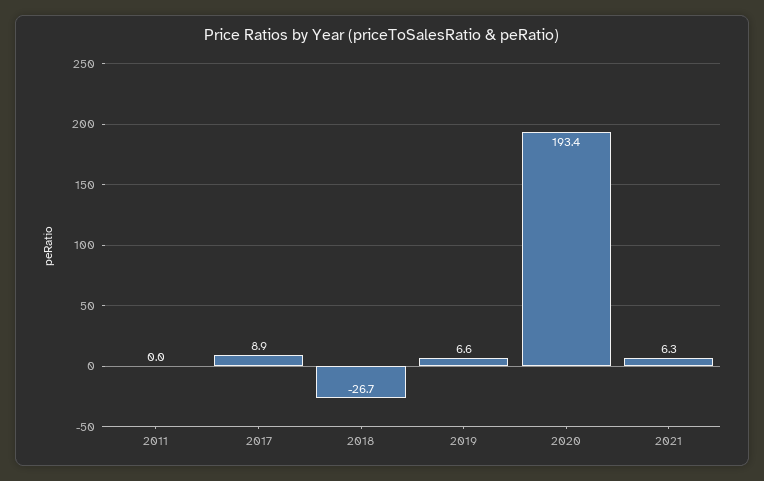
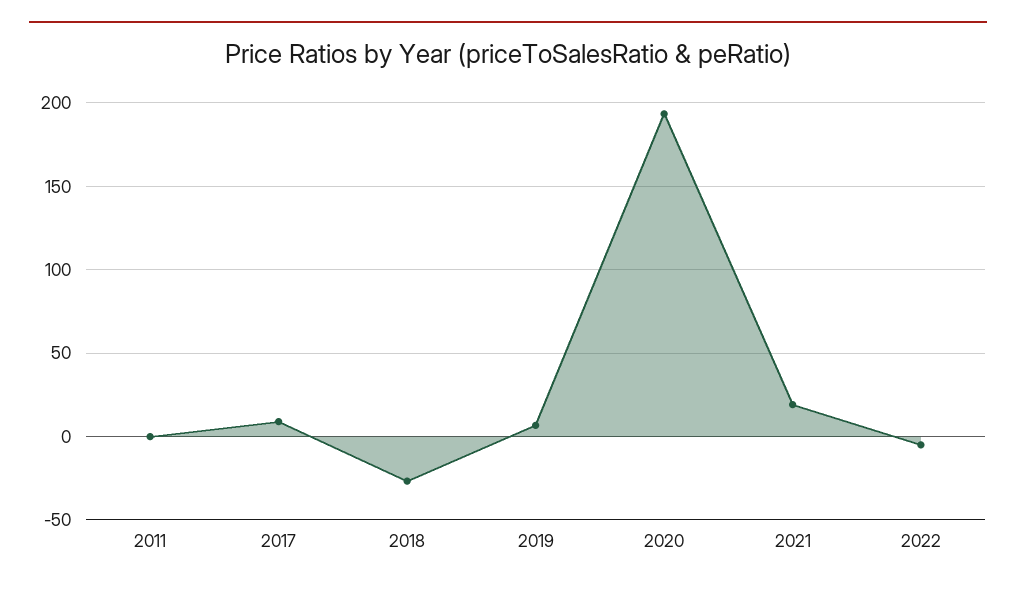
2021: 6.3 -> 20
2022: none -> -5

